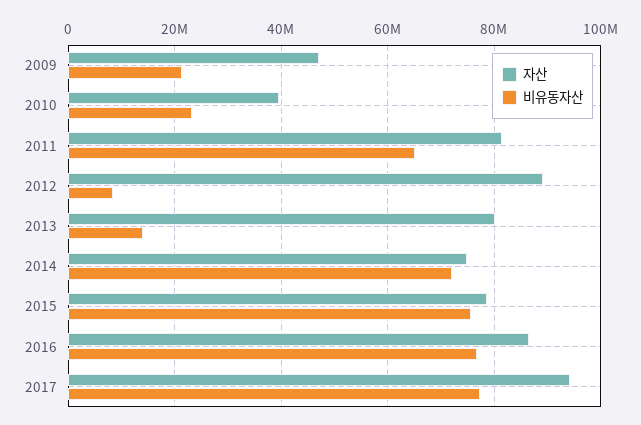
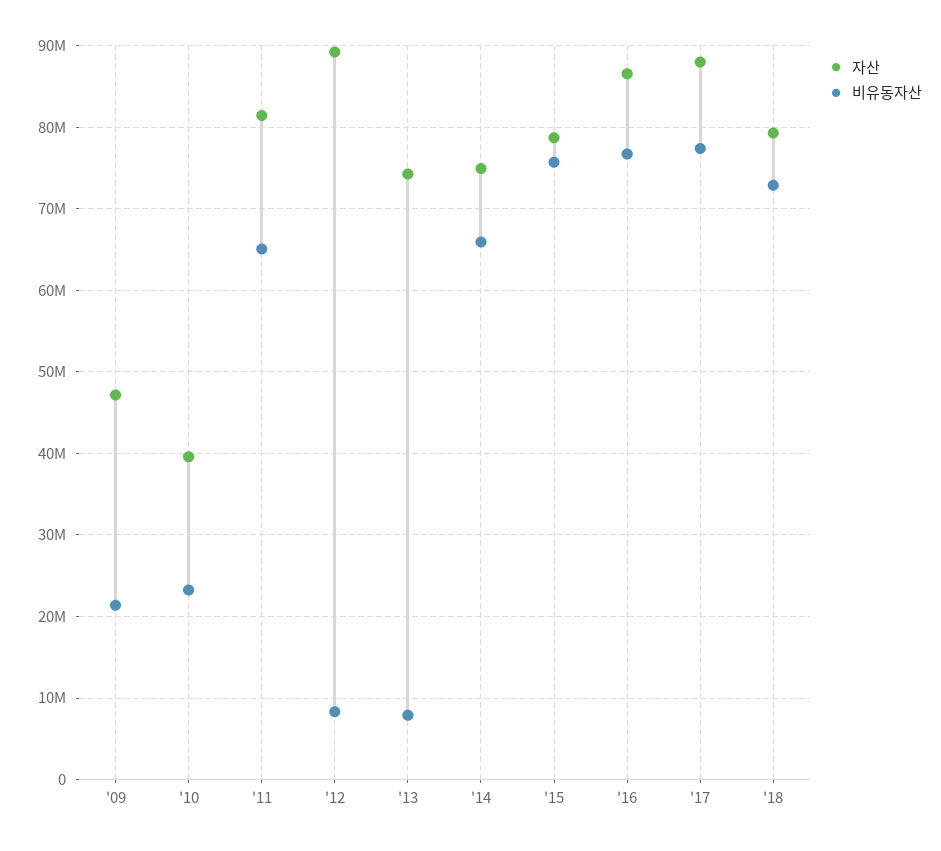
자산, 2013: 80000000 -> 74000000
비유동자산, 2013: 14000000 -> 8000000
비유동자산, 2014: 72000000 -> 66000000
자산, 2017: 94000000 -> 88000000
자산, '18: none -> 79000000
비유동자산, '18: none -> 73000000

